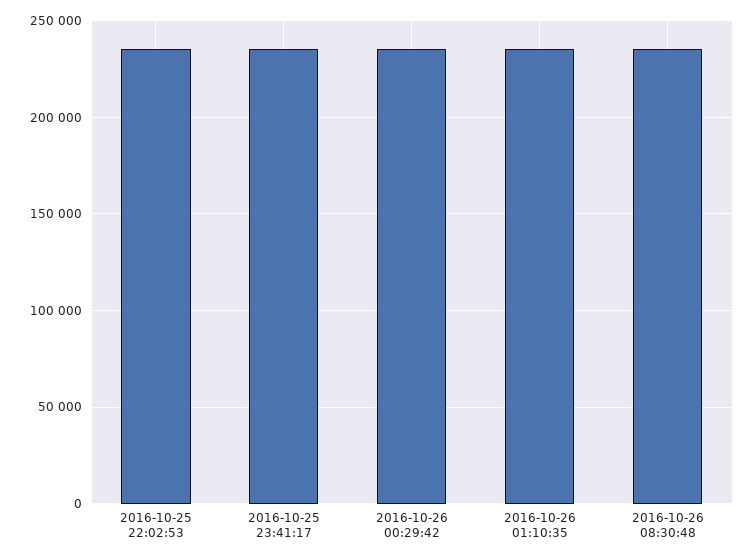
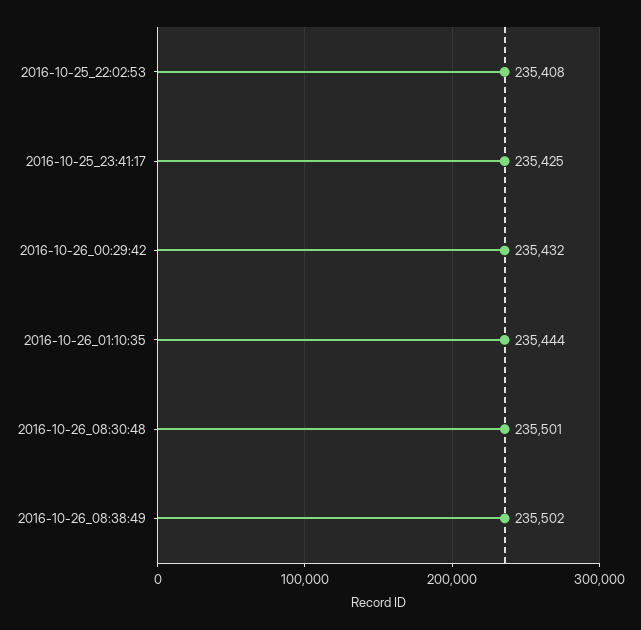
2016-10-26_08:38:49: none -> 235502

